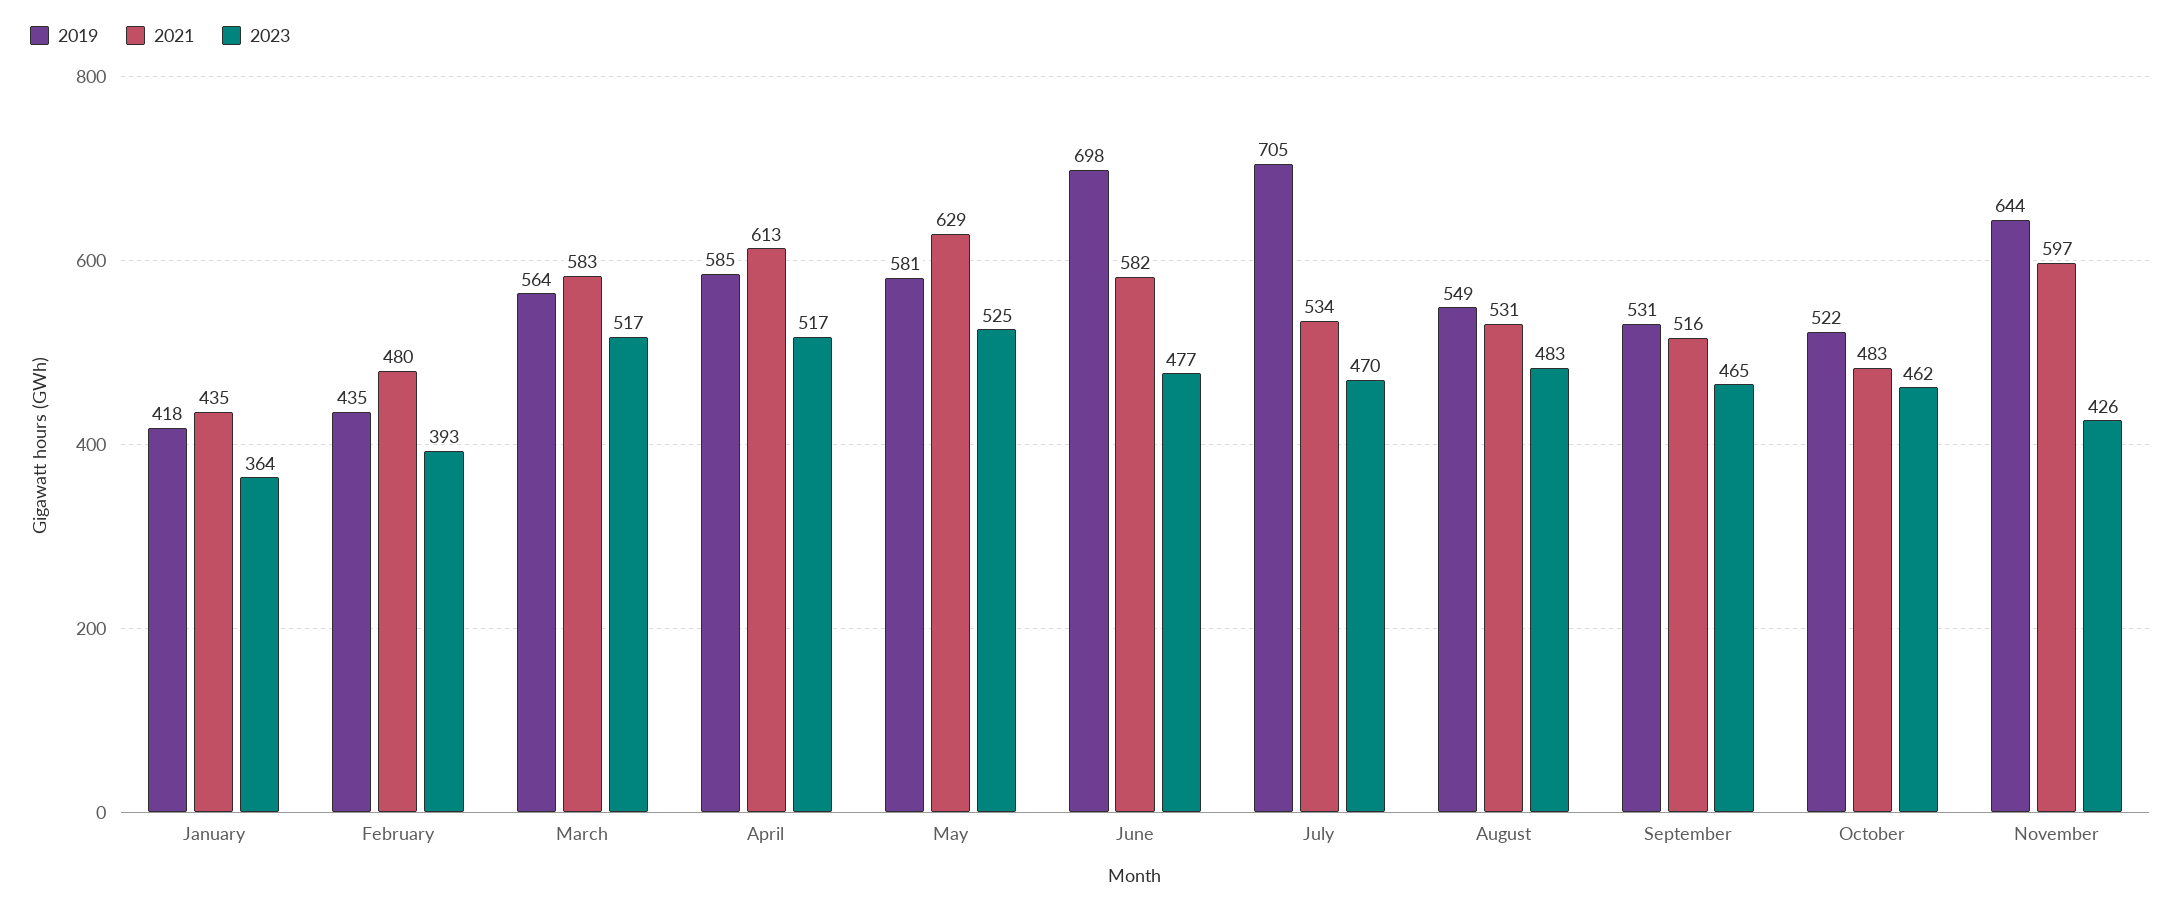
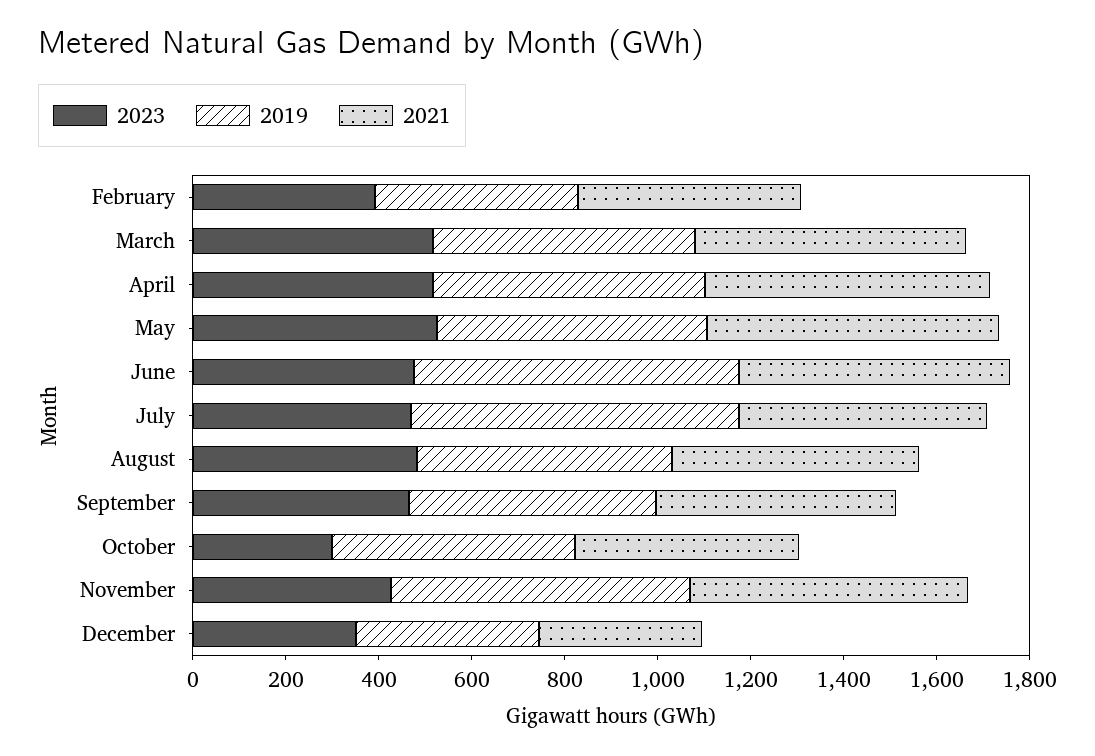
2019, January: 418 -> none
2021, January: 435 -> none
2023, January: 364 -> none
2023, October: 462 -> 300
2023, December: none -> 350
2019, December: none -> 400
2021, December: none -> 350

